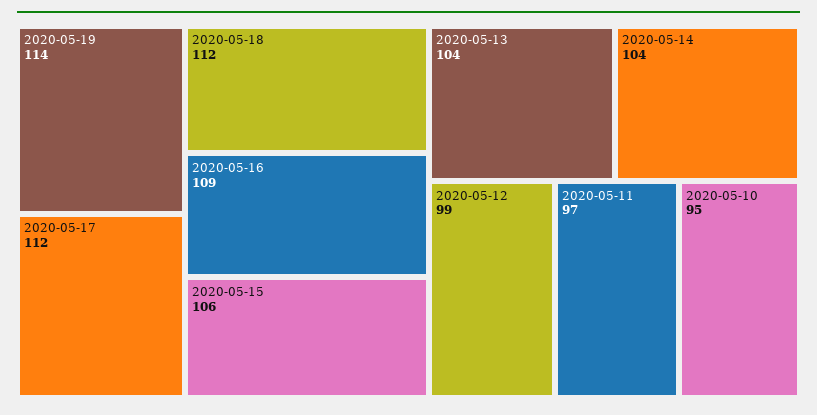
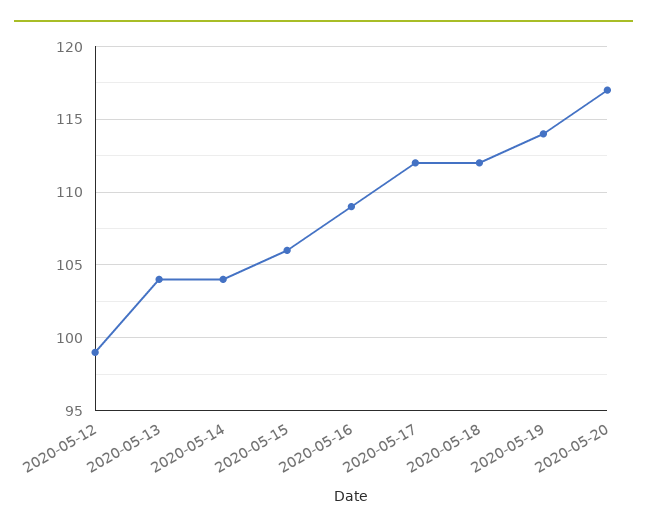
2020-05-11: 97 -> none
2020-05-10: 95 -> none
2020-05-20: none -> 117

